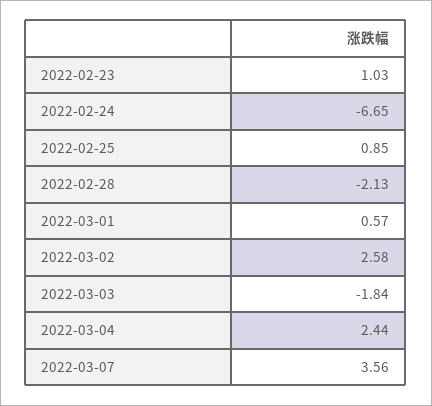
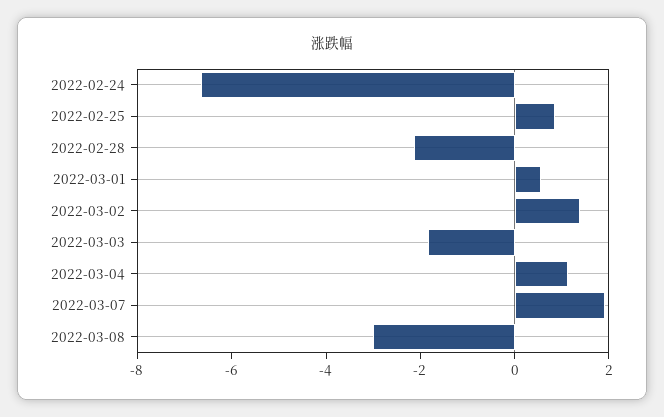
2022-02-23: 1.03 -> none
2022-03-02: 2.58 -> 1.5
2022-03-04: 2.44 -> 1
2022-03-07: 3.56 -> 2
2022-03-08: none -> -3

